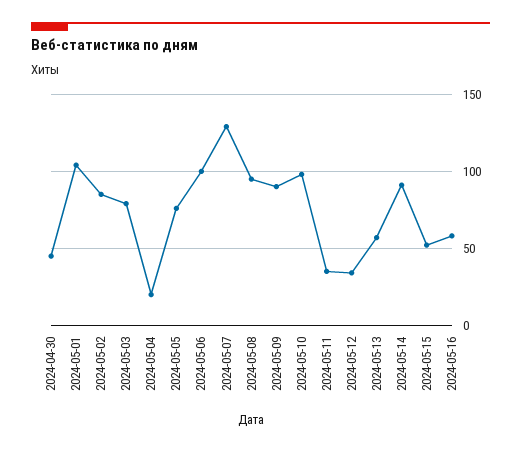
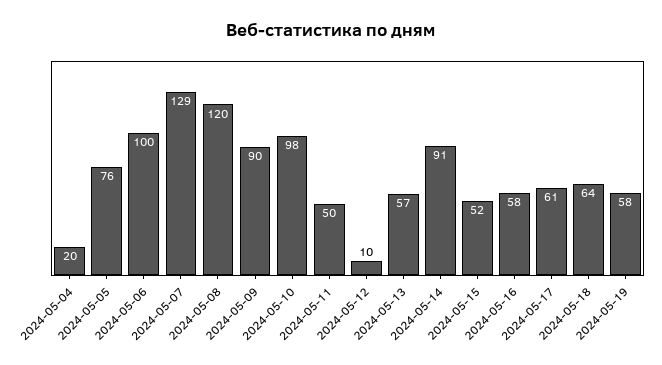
2024-04-30: 45 -> none
2024-05-01: 105 -> none
2024-05-02: 85 -> none
2024-05-03: 80 -> none
2024-05-08: 95 -> 120
2024-05-11: 35 -> 50
2024-05-12: 35 -> 10
2024-05-17: none -> 61
2024-05-18: none -> 64
2024-05-19: none -> 58

